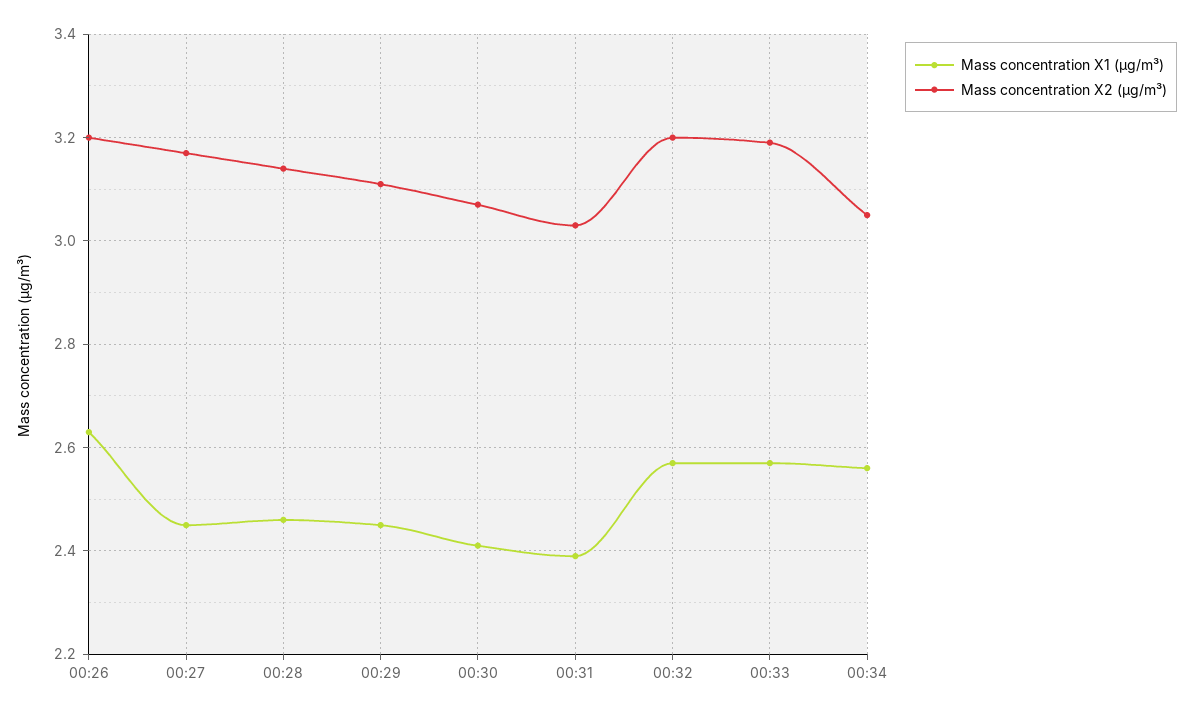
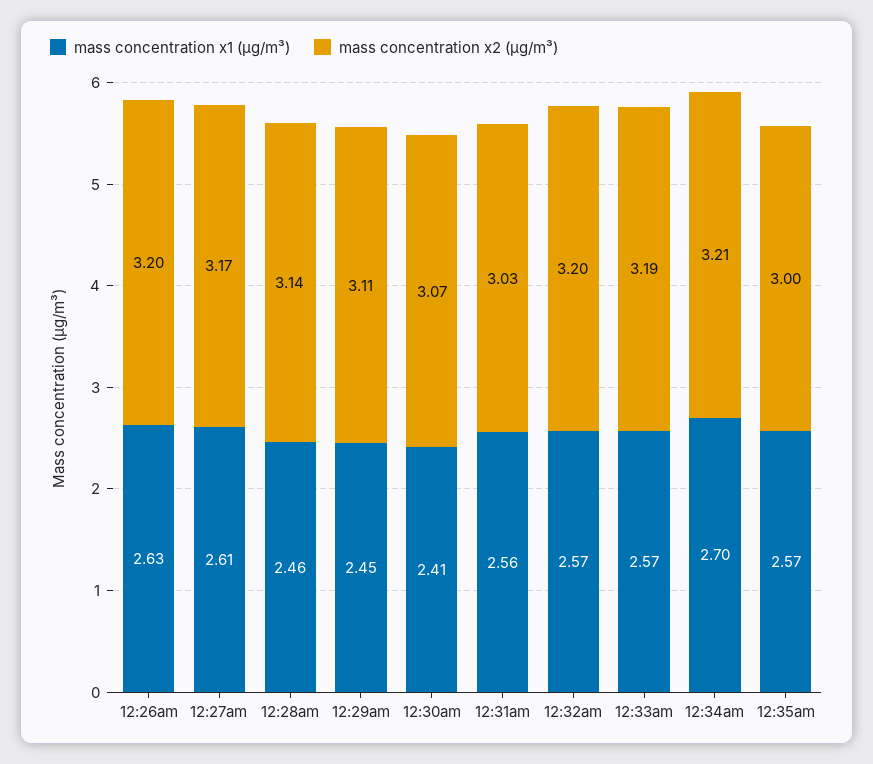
Mass concentration X1 (μg/m³), 00:27: 2.45 -> 2.61
Mass concentration X1 (μg/m³), 00:31: 2.4 -> 2.56
Mass concentration X1 (μg/m³), 00:34: 2.55 -> 2.7
Mass concentration X2 (μg/m³), 00:34: 3.05 -> 3.21
Mass concentration X1 (μg/m³), 12:35am: none -> 2.57
Mass concentration X2 (μg/m³), 12:35am: none -> 3

